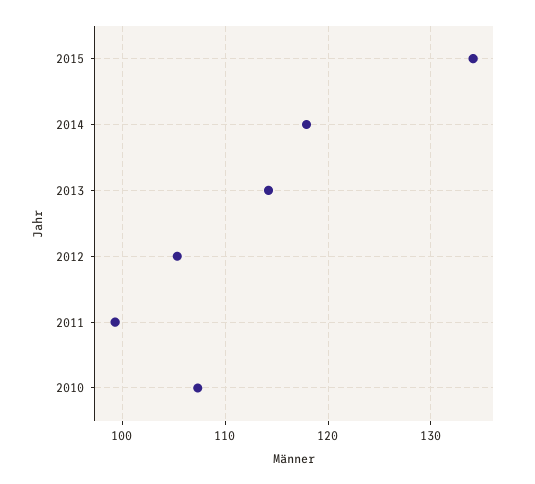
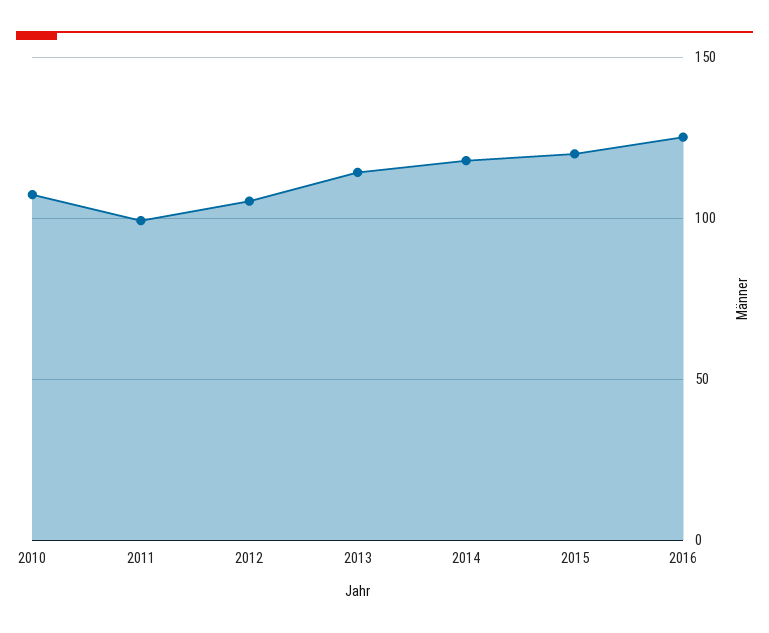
2015: 134 -> 120
2016: none -> 125

